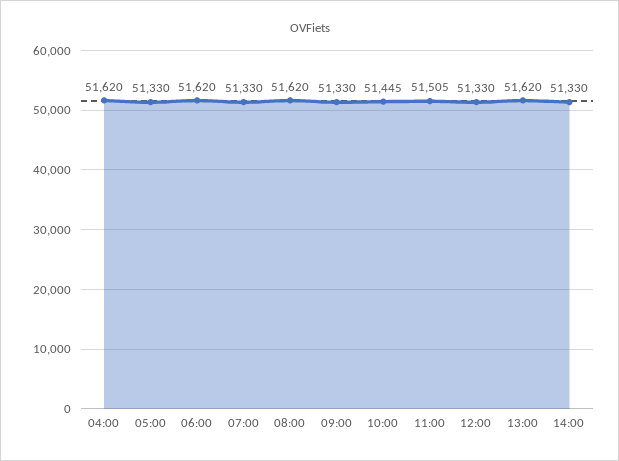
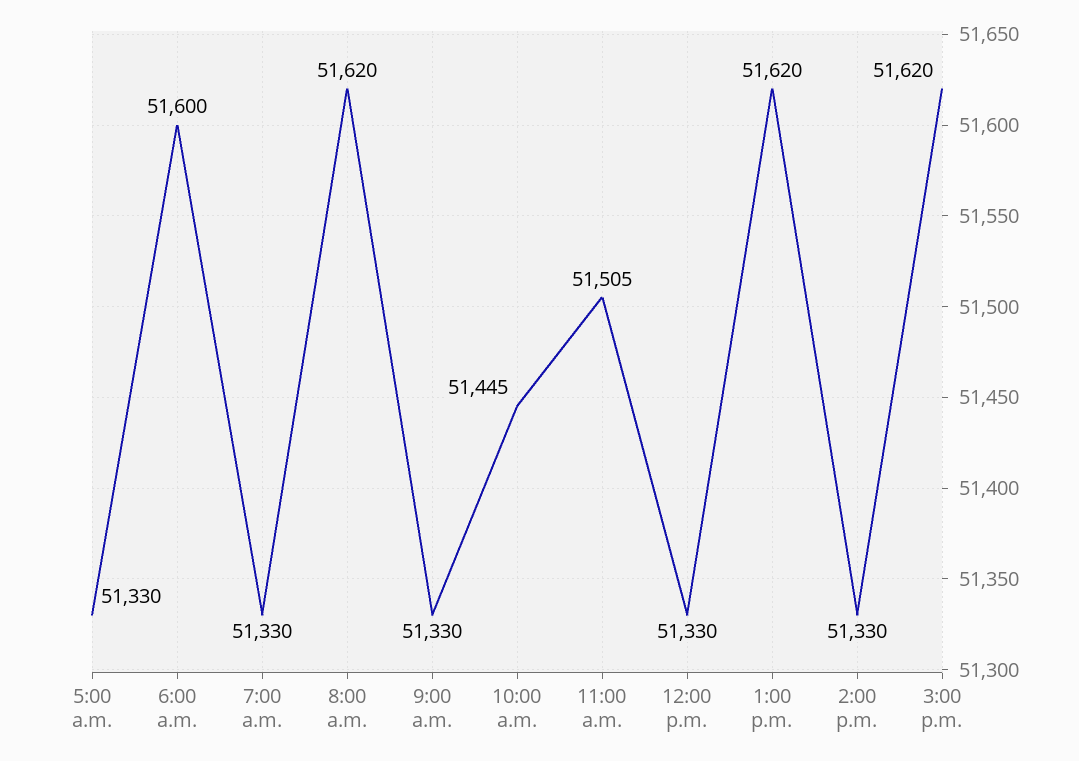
04:00: 51620 -> none
06:00: 51620 -> 51600
3:00 p.m.: none -> 51620

